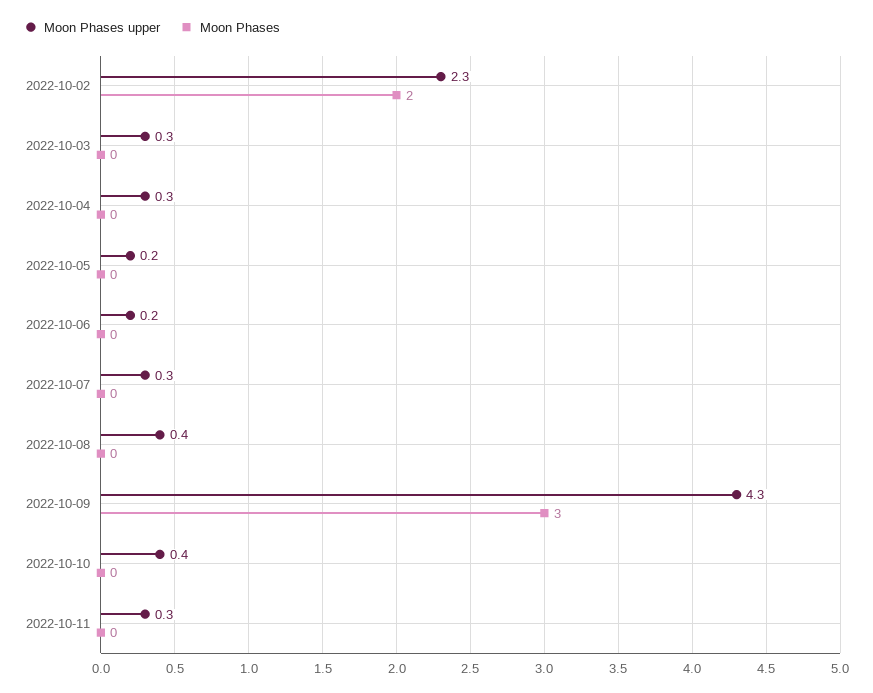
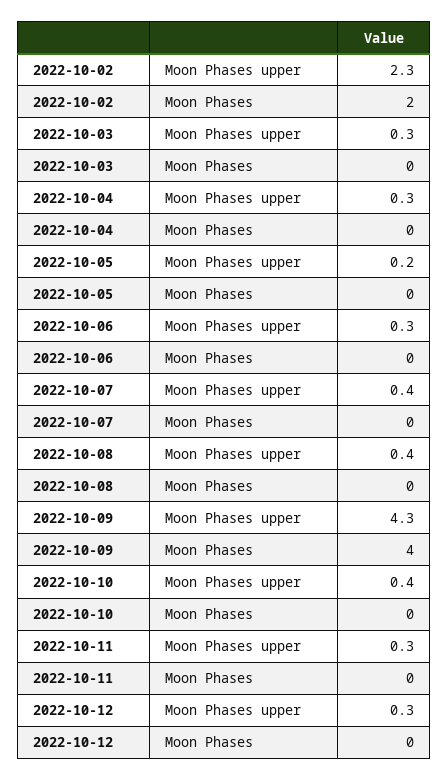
Moon Phases upper, 2022-10-06: 0.2 -> 0.3
Moon Phases upper, 2022-10-07: 0.3 -> 0.4
Moon Phases, 2022-10-09: 3 -> 4
Moon Phases upper, 2022-10-12: none -> 0.3
Moon Phases, 2022-10-12: none -> 0

